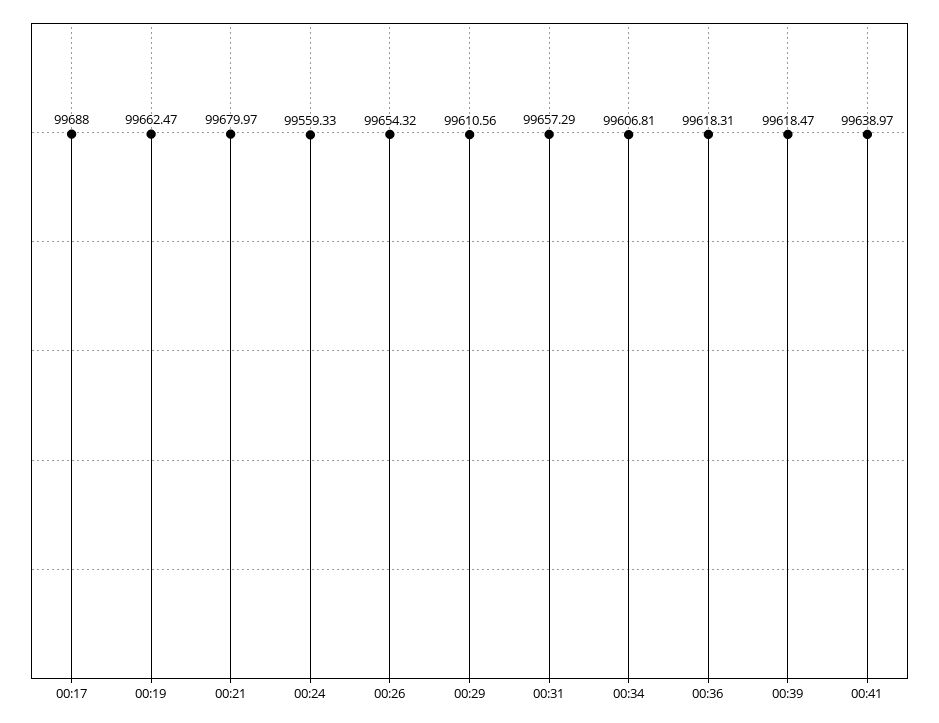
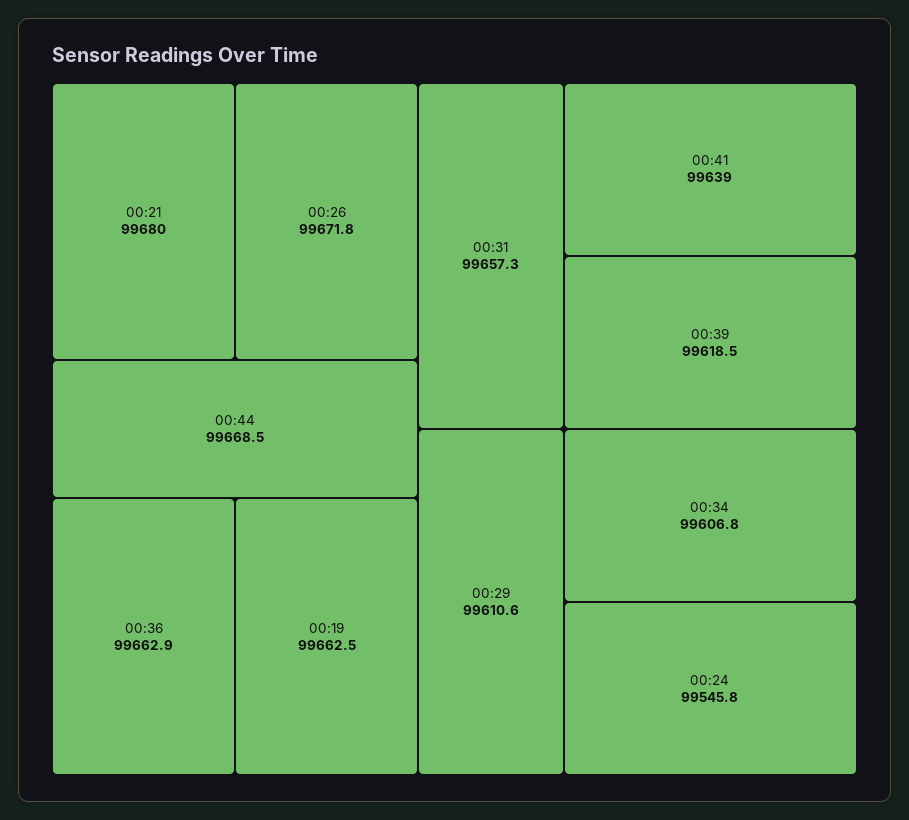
00:17: 99688 -> none
00:24: 99559.33 -> 99545.8
00:26: 99654.32 -> 99671.8
00:36: 99618.31 -> 99662.9
00:44: none -> 99668.5

